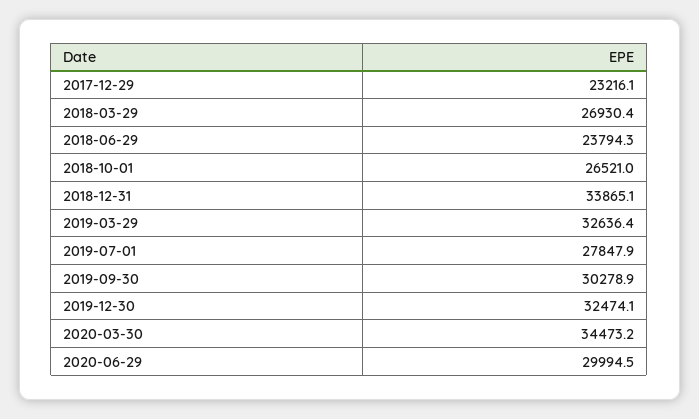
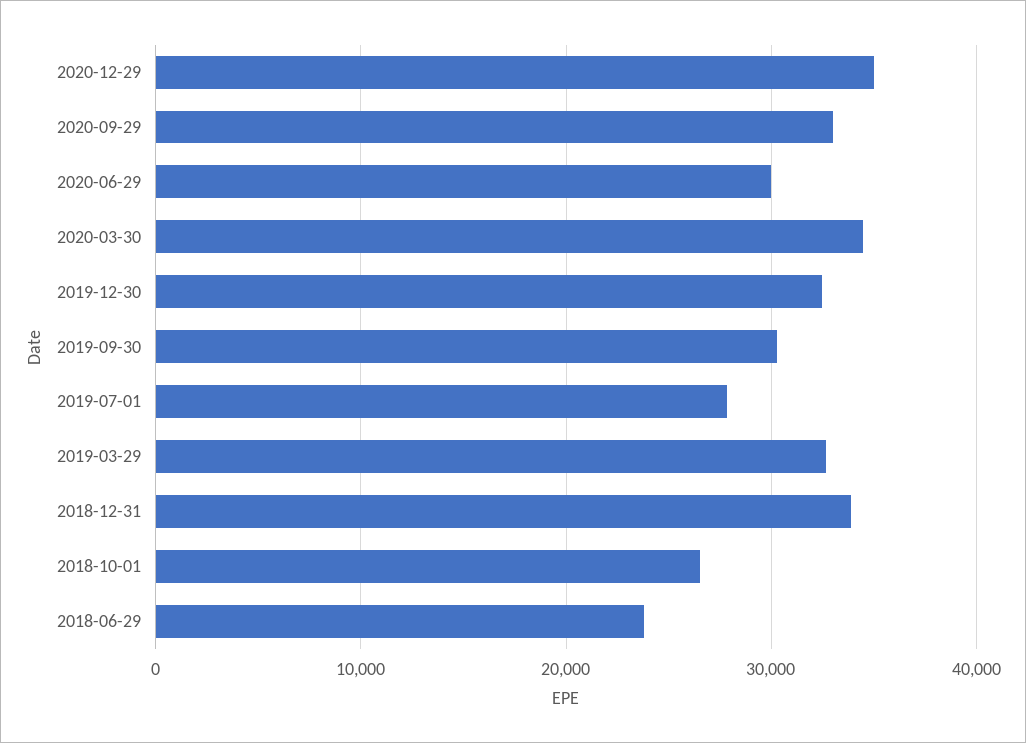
2017-12-29: 23216.1 -> none
2018-03-29: 26930.4 -> none
2020-12-29: none -> 35000
2020-09-29: none -> 33000

